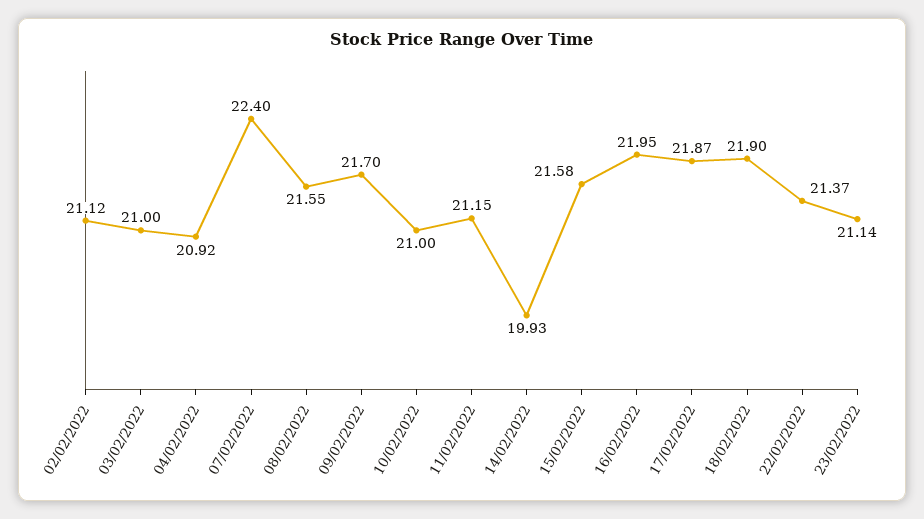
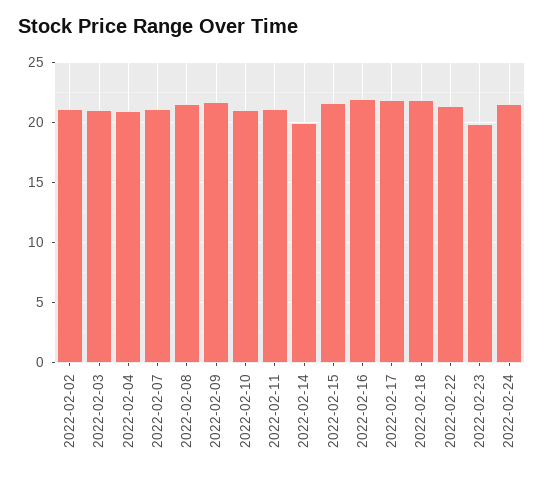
07/02/2022: 22.4 -> 21
23/02/2022: 21.14 -> 20
2022-02-24: none -> 21.5

